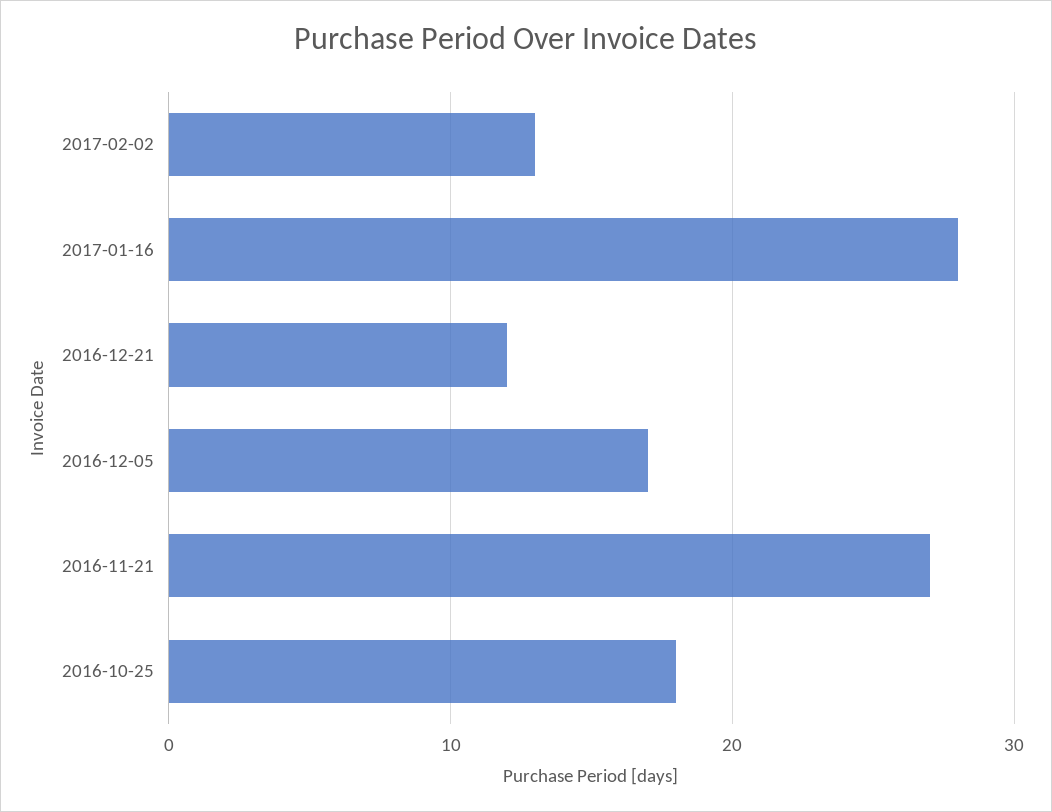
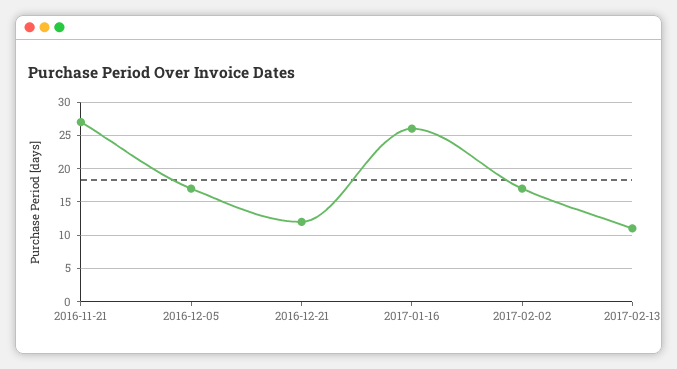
2017-02-02: 13 -> 17
2017-01-16: 28 -> 26
2016-10-25: 18 -> none
2017-02-13: none -> 11

